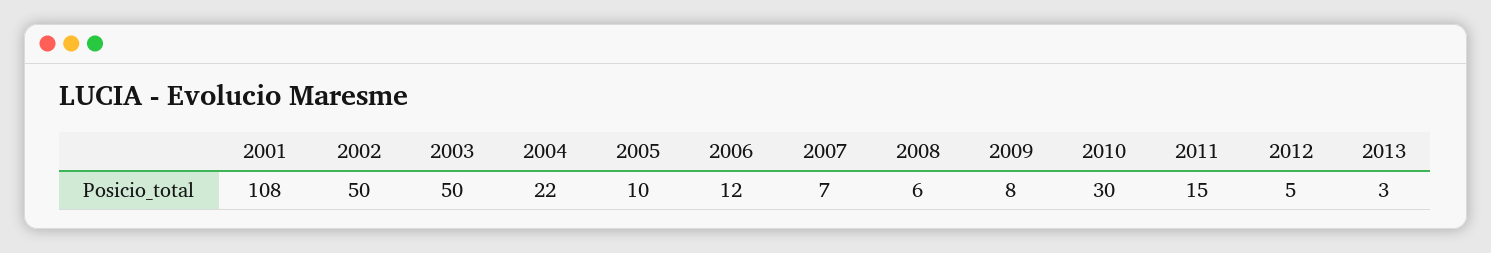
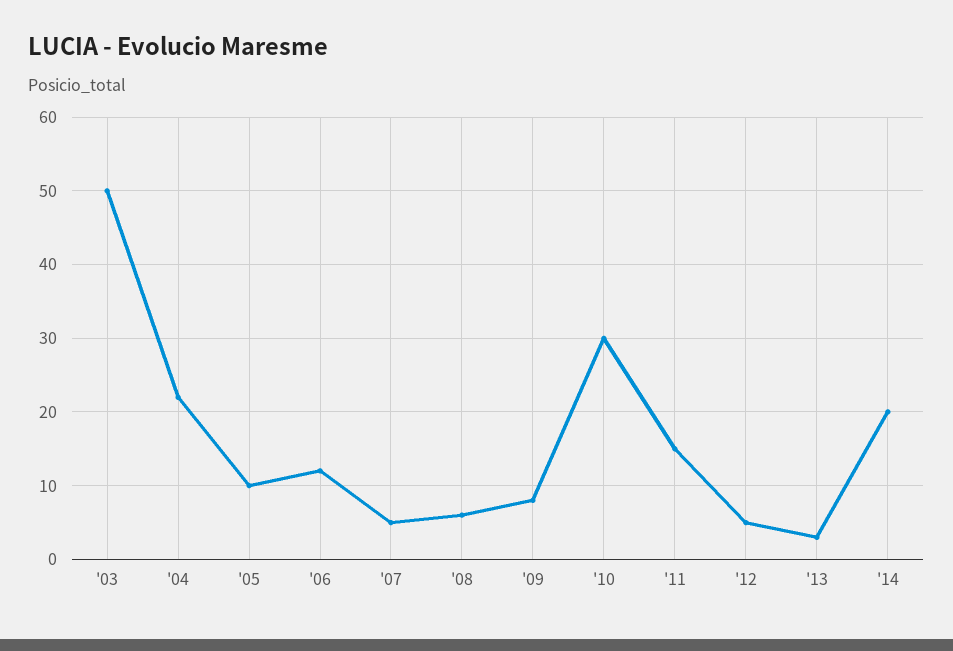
2001: 108 -> none
2002: 50 -> none
2007: 7 -> 5
'14: none -> 20

